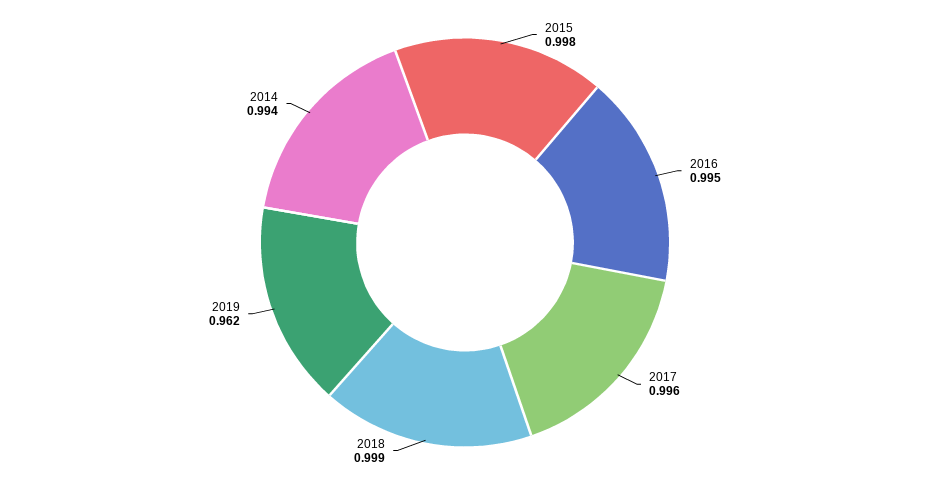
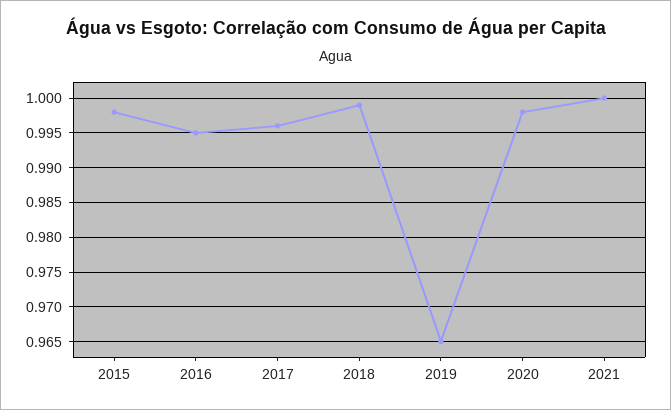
2019: 0.962 -> 0.965
2014: 0.994 -> none
2020: none -> 0.998
2021: none -> 1

